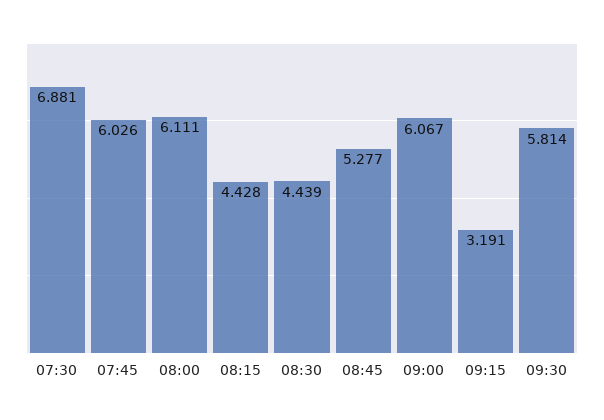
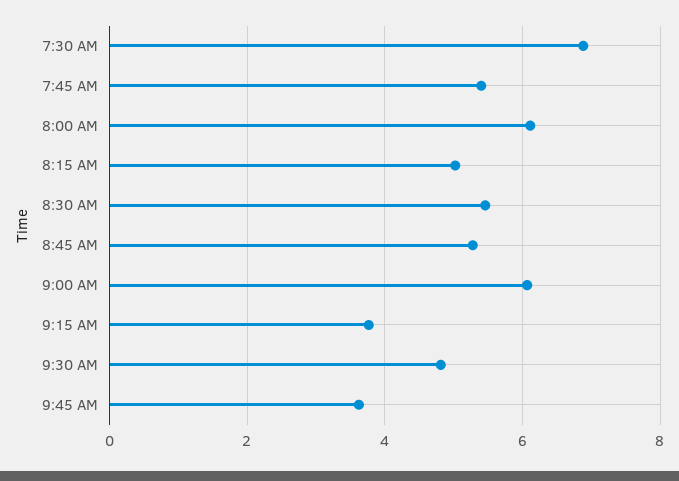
07:45: 6.026 -> 5.4
08:15: 4.428 -> 5
08:30: 4.439 -> 5.4
09:15: 3.191 -> 3.8
09:30: 5.814 -> 4.8
9:45 AM: none -> 3.6

